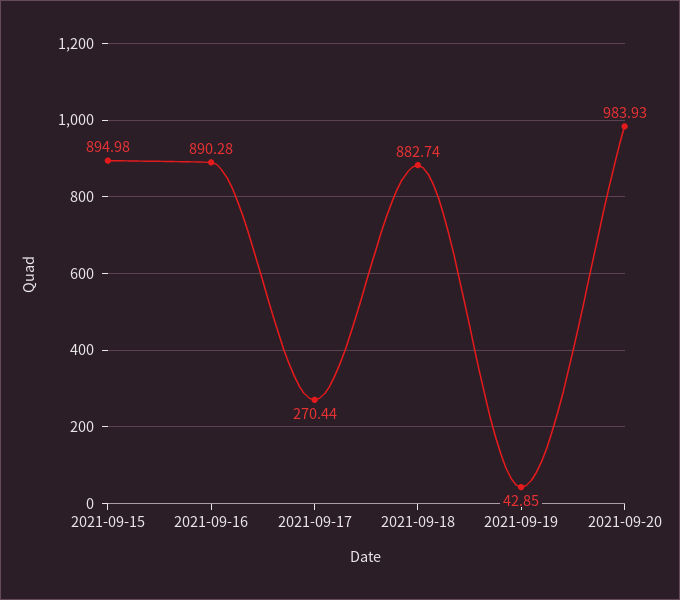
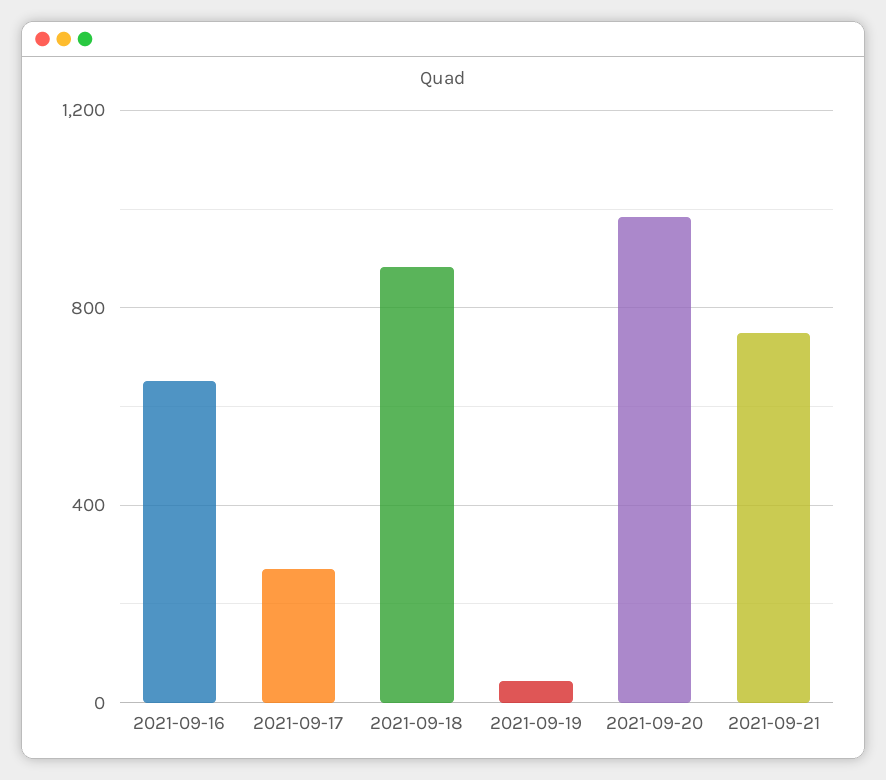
2021-09-15: 894.98 -> none
2021-09-16: 890.28 -> 650
2021-09-21: none -> 750

